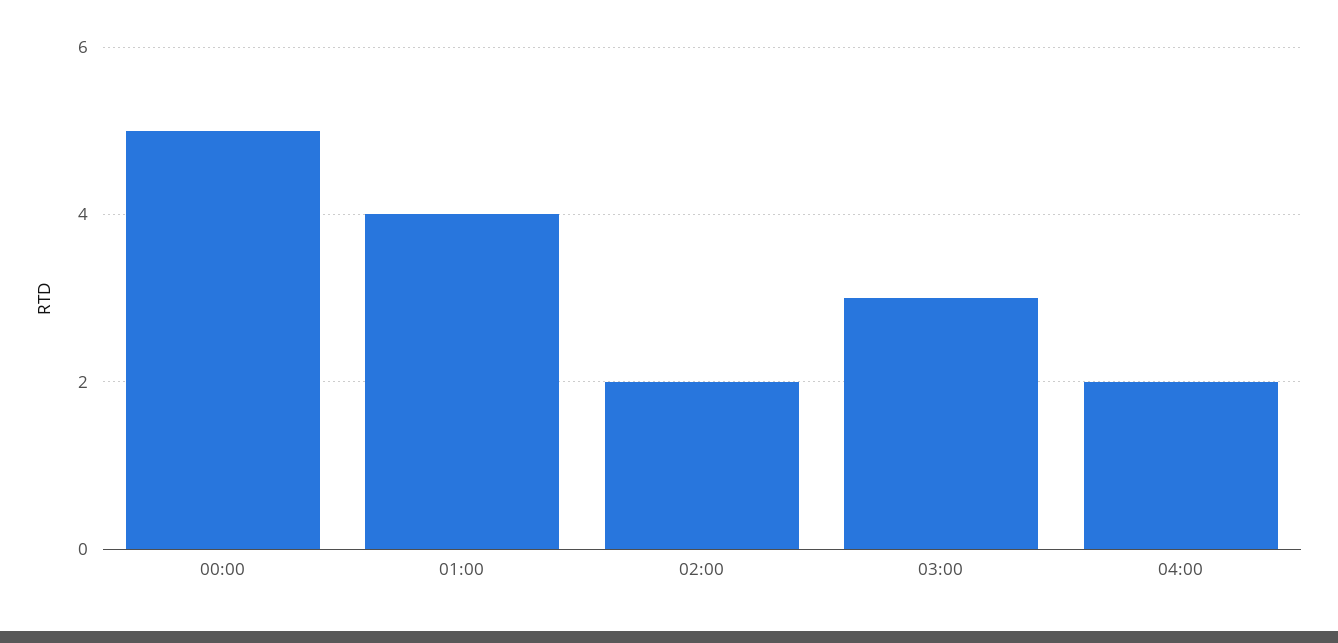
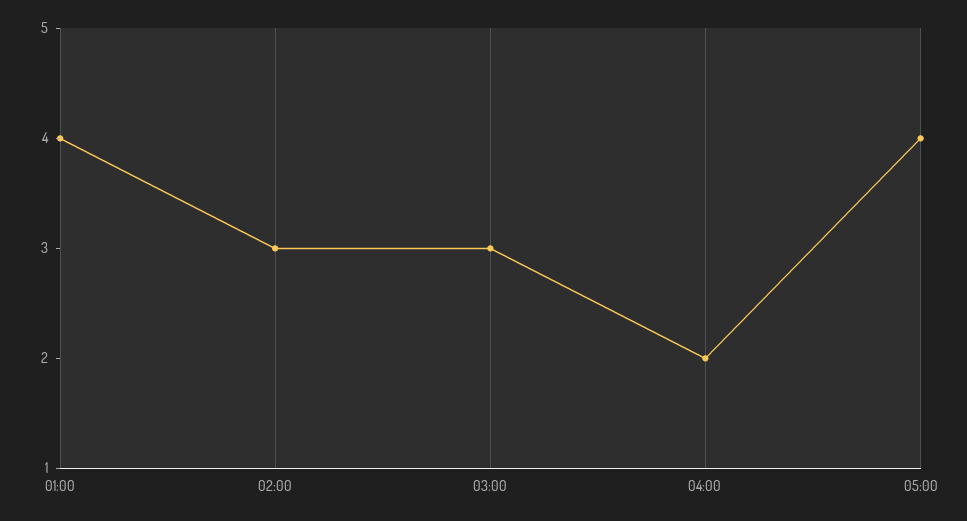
00:00: 5 -> none
02:00: 2 -> 3
05:00: none -> 4

